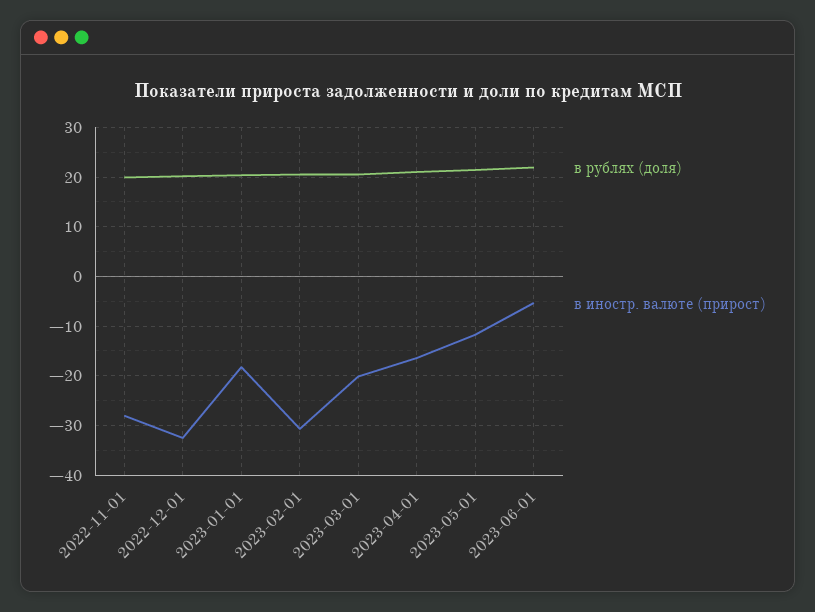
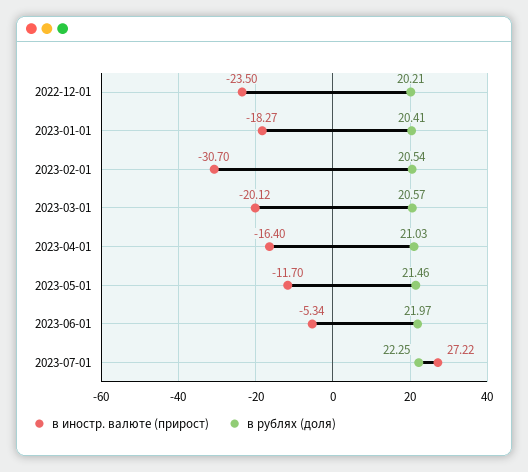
в рублях (доля), 2022-11-01: 20 -> none
в иностр. валюте (прирост), 2022-11-01: -28 -> none
в иностр. валюте (прирост), 2022-12-01: -32 -> -23.5
в иностр. валюте (прирост), 2023-07-01: none -> 27.22
в рублях (доля), 2023-07-01: none -> 22.25

